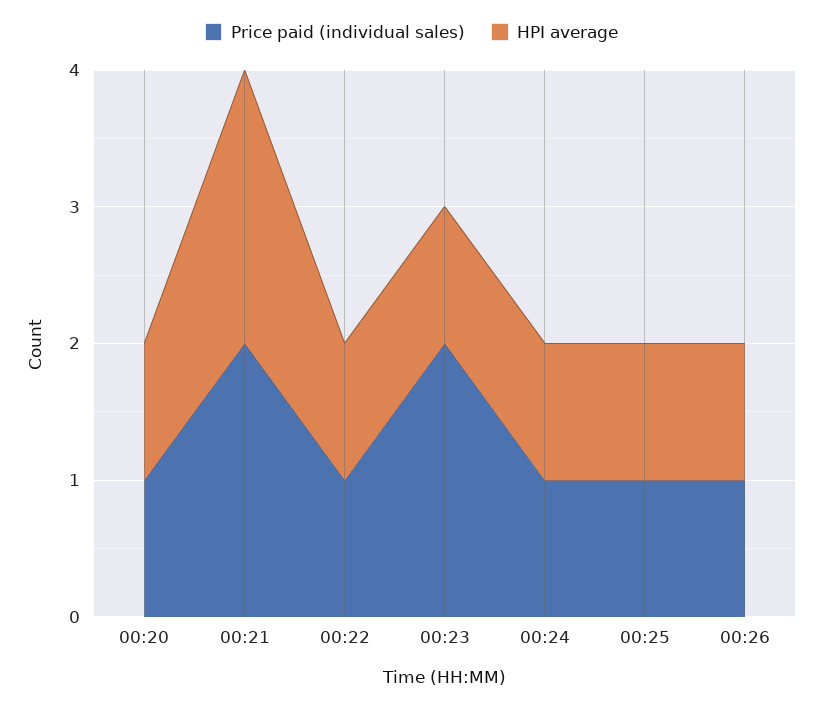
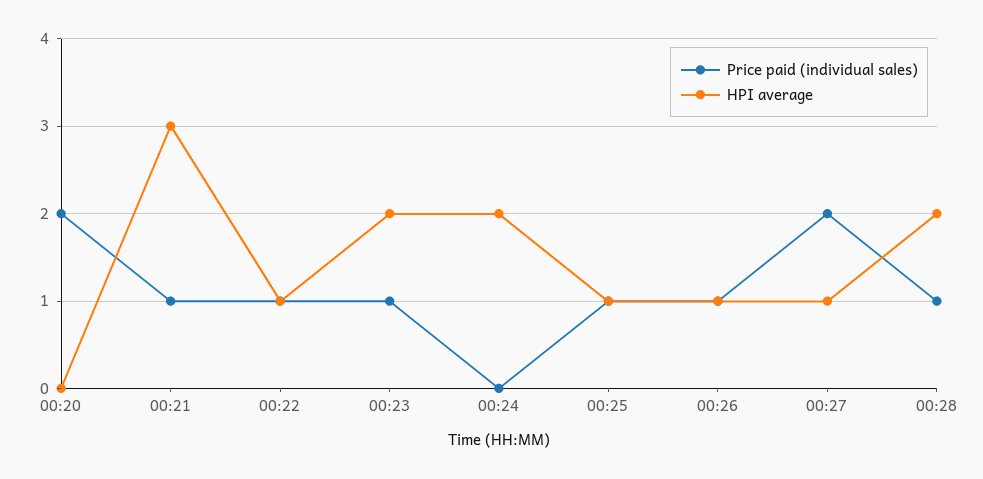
Price paid (individual sales), 00:20: 1 -> 2
HPI average, 00:20: 1 -> 0
Price paid (individual sales), 00:21: 2 -> 1
HPI average, 00:21: 2 -> 3
Price paid (individual sales), 00:23: 2 -> 1
HPI average, 00:23: 1 -> 2
Price paid (individual sales), 00:24: 1 -> 0
HPI average, 00:24: 1 -> 2
Price paid (individual sales), 00:27: none -> 2
HPI average, 00:27: none -> 1
Price paid (individual sales), 00:28: none -> 1
HPI average, 00:28: none -> 2

